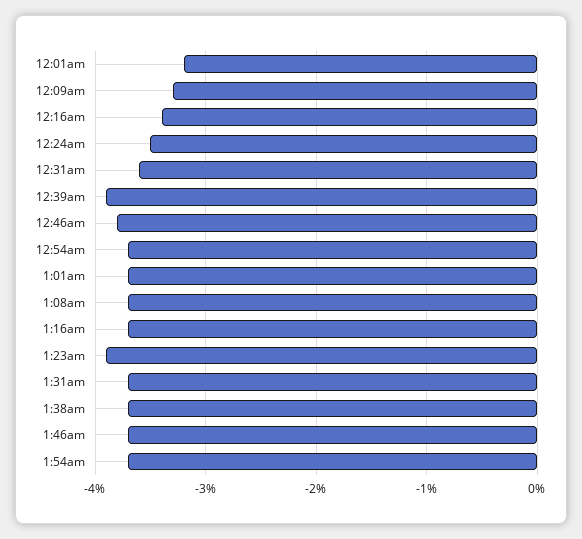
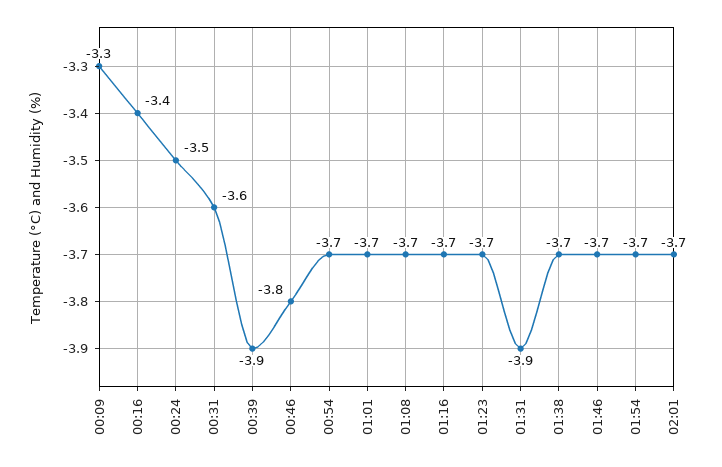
12:01am: -3.2 -> none
1:23am: -3.9 -> -3.7
1:31am: -3.7 -> -3.9
02:01: none -> -3.7

